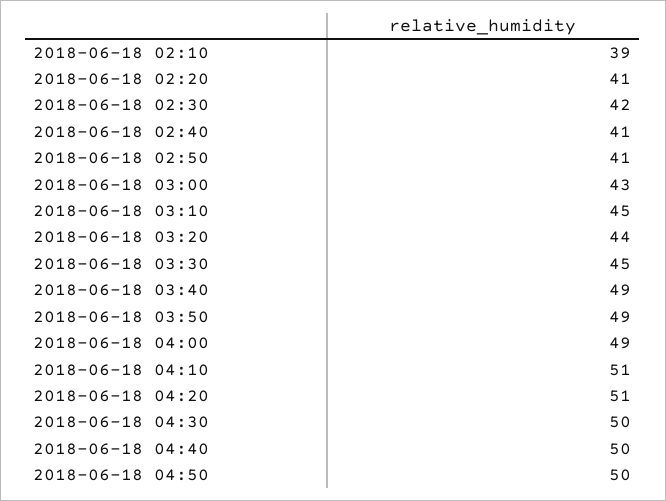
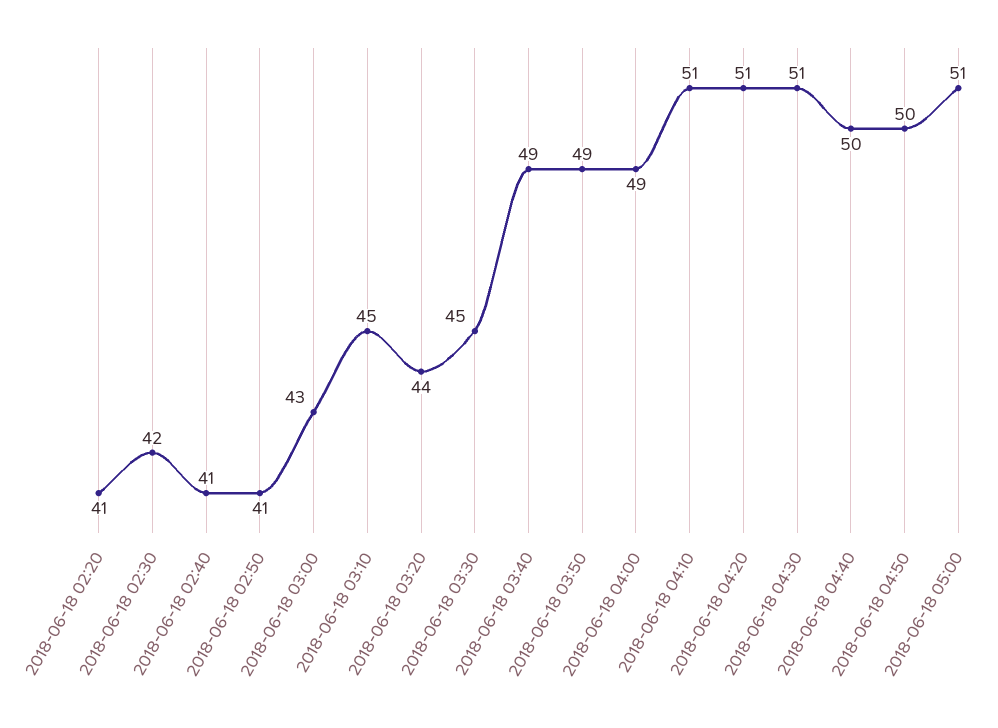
2018-06-18 02:10: 39 -> none
2018-06-18 04:30: 50 -> 51
2018-06-18 05:00: none -> 51

